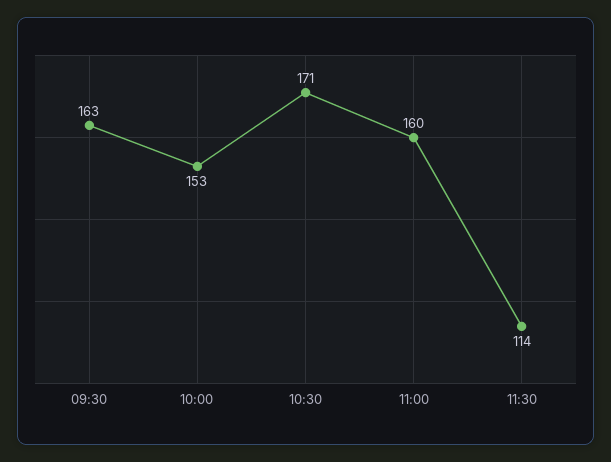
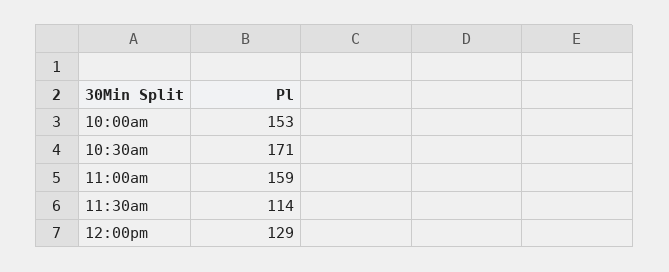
09:30: 163 -> none
11:00: 160 -> 159
12:00pm: none -> 129

